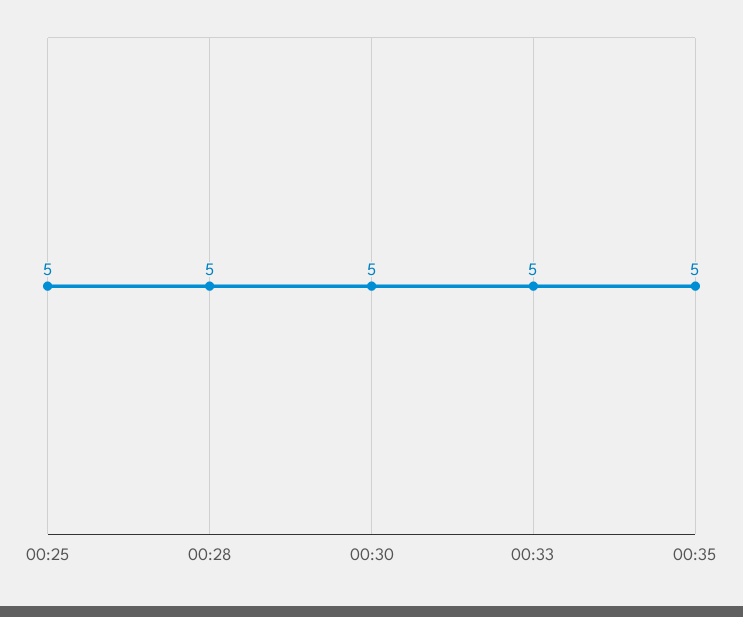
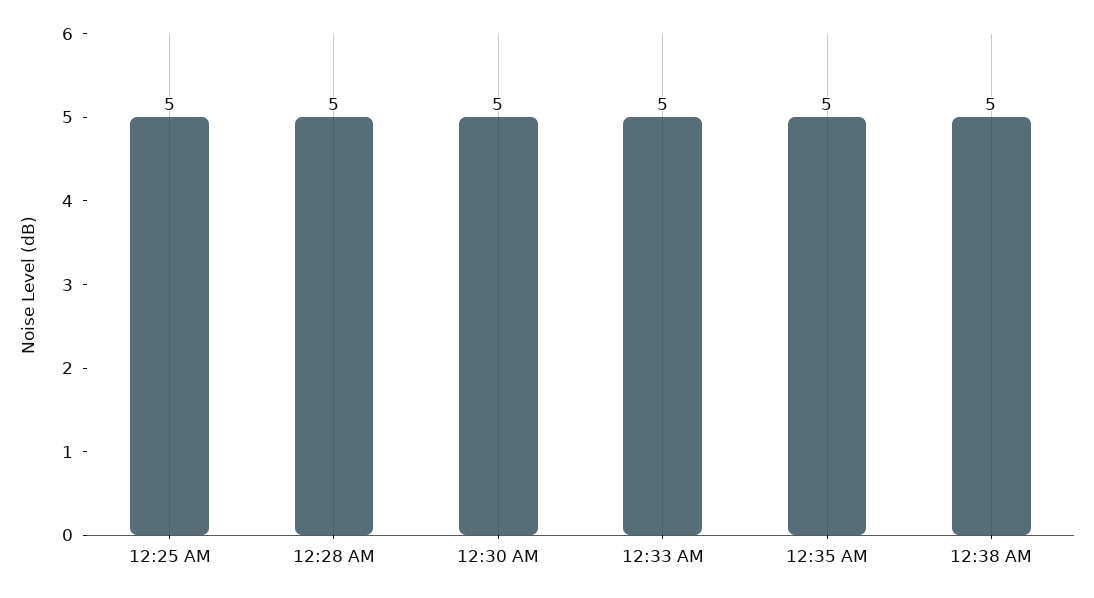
12:38 AM: none -> 5

